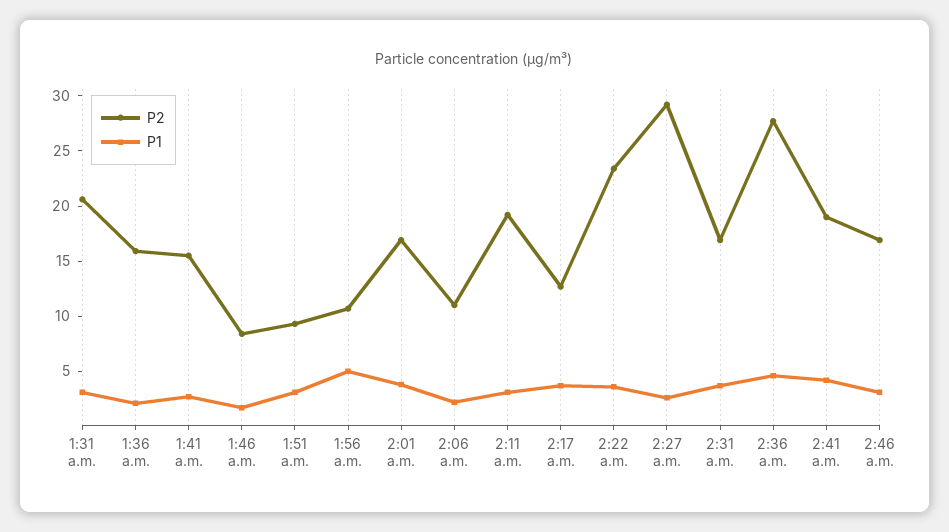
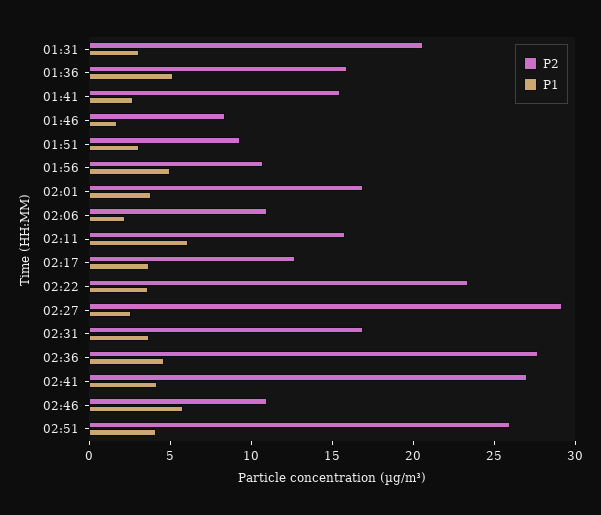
P1, 1:36 a.m.: 2 -> 5
P2, 2:11 a.m.: 19 -> 16
P1, 2:11 a.m.: 3 -> 6
P2, 2:41 a.m.: 19 -> 27
P2, 2:46 a.m.: 17 -> 11
P1, 2:46 a.m.: 3 -> 6
P2, 02:51: none -> 26
P1, 02:51: none -> 4

